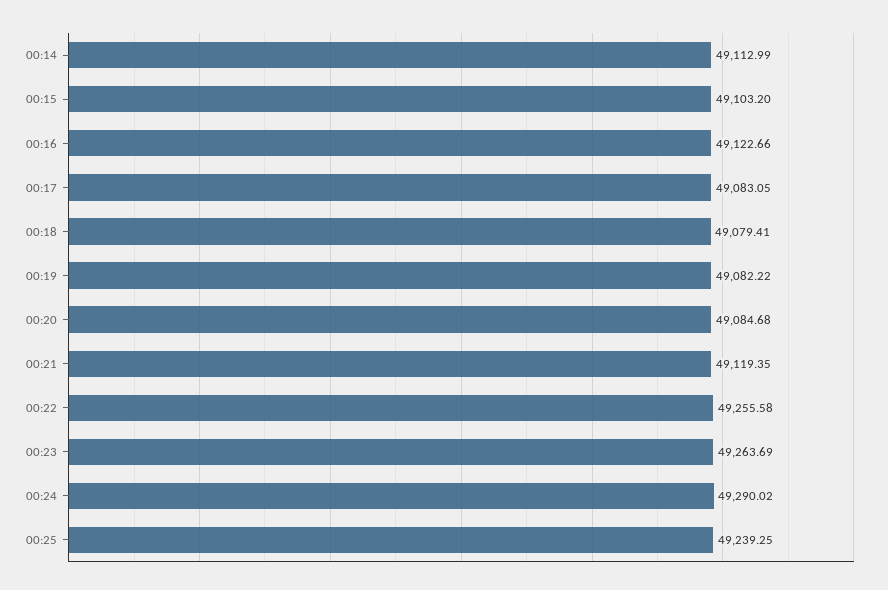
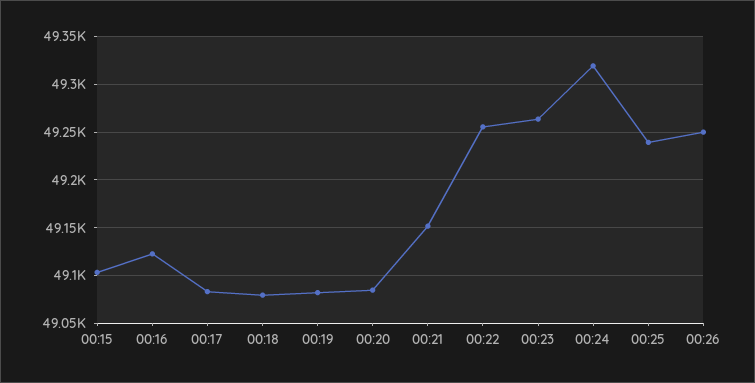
00:14: 49112.99 -> none
00:21: 49119.35 -> 49150
00:24: 49290.02 -> 49320
00:26: none -> 49250

